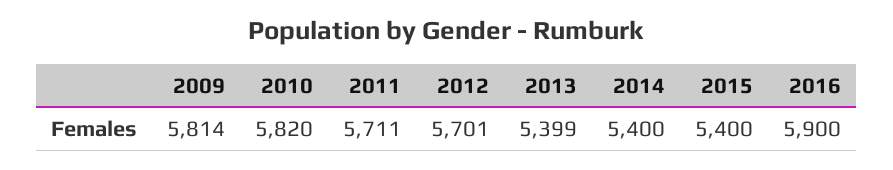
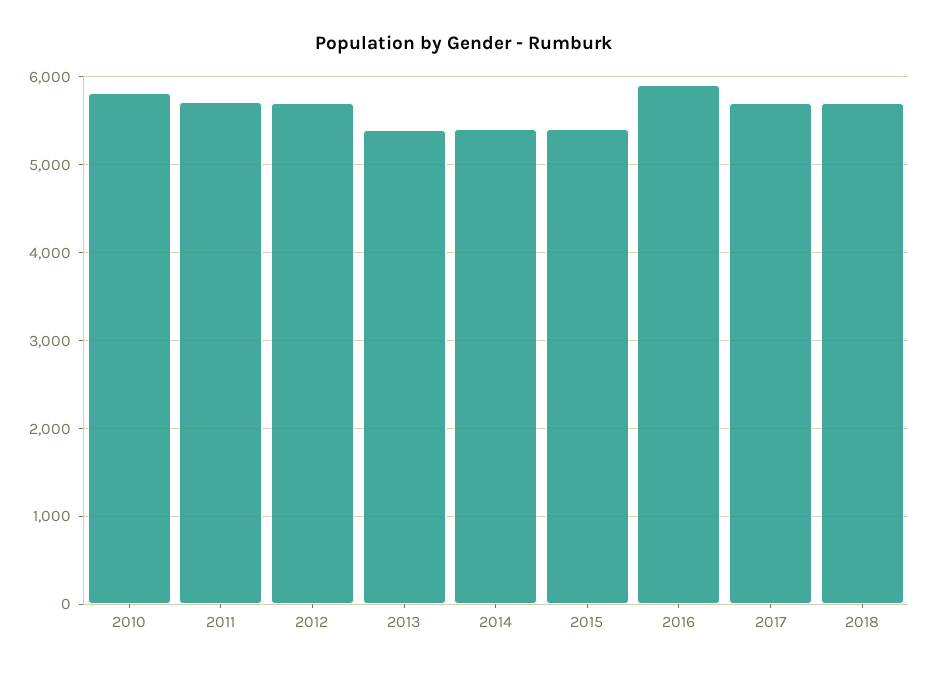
2009: 5814 -> none
2017: none -> 5700
2018: none -> 5700

